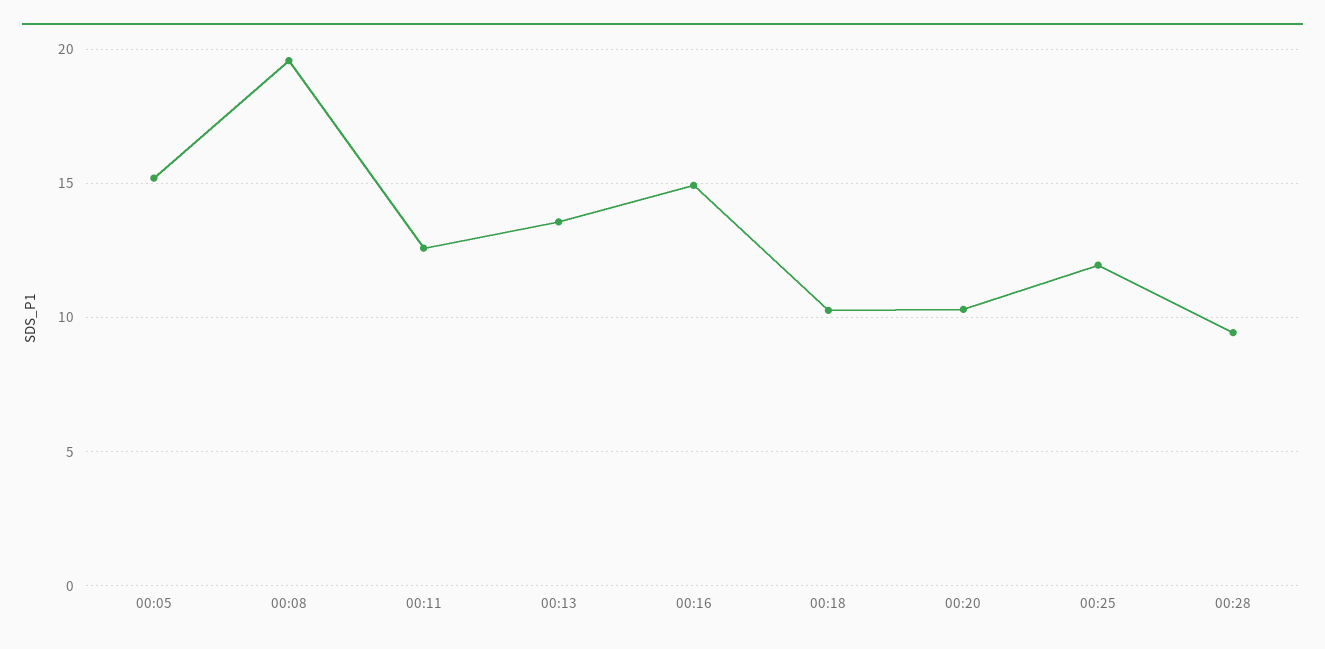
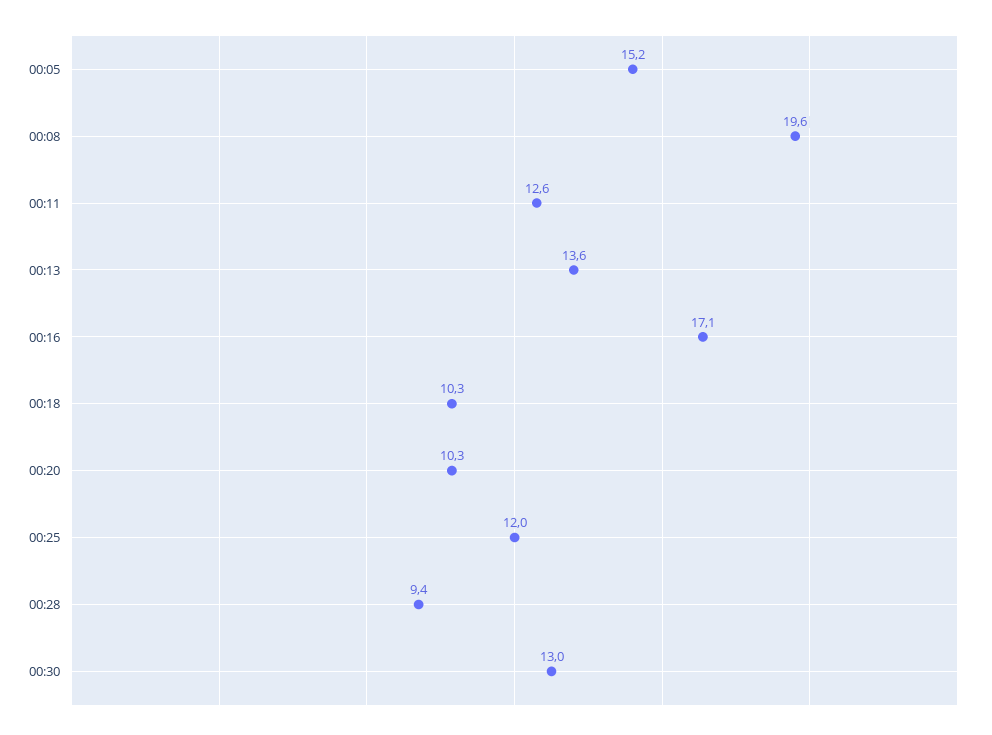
00:16: 15 -> 17.1
00:30: none -> 13

